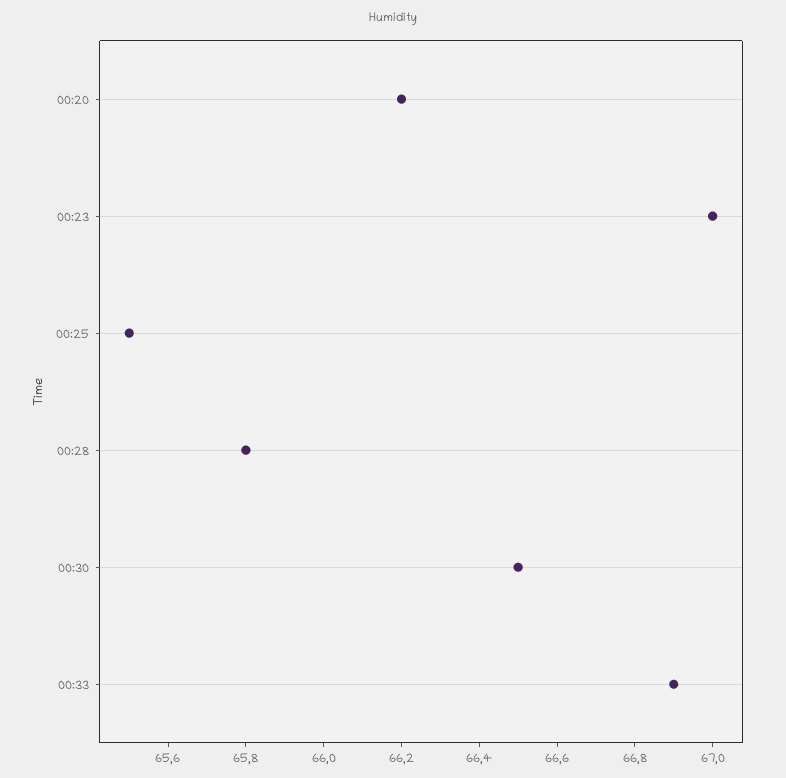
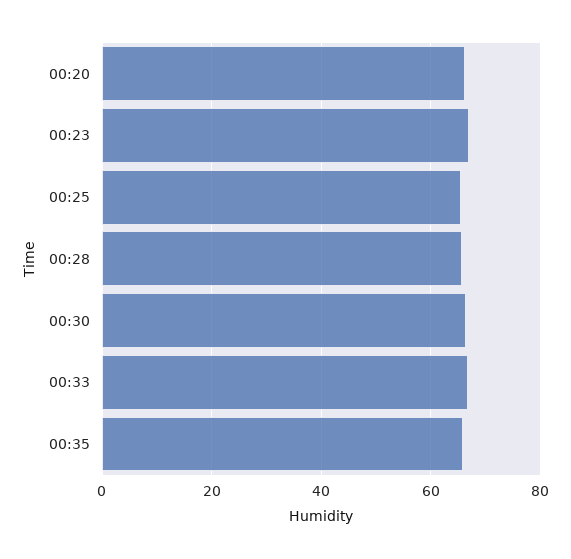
00:35: none -> 66

